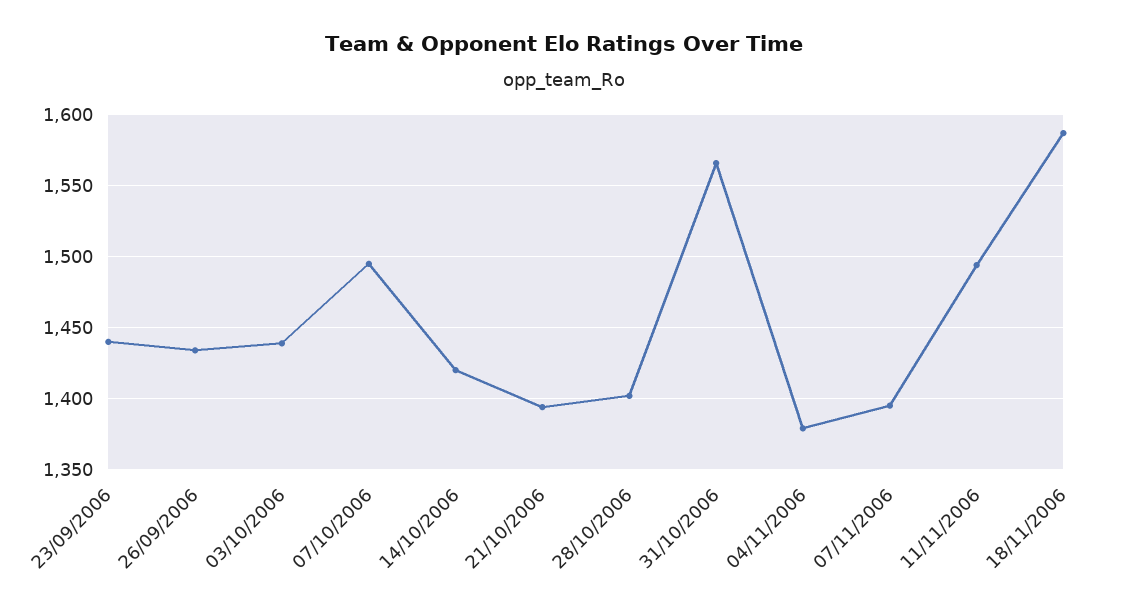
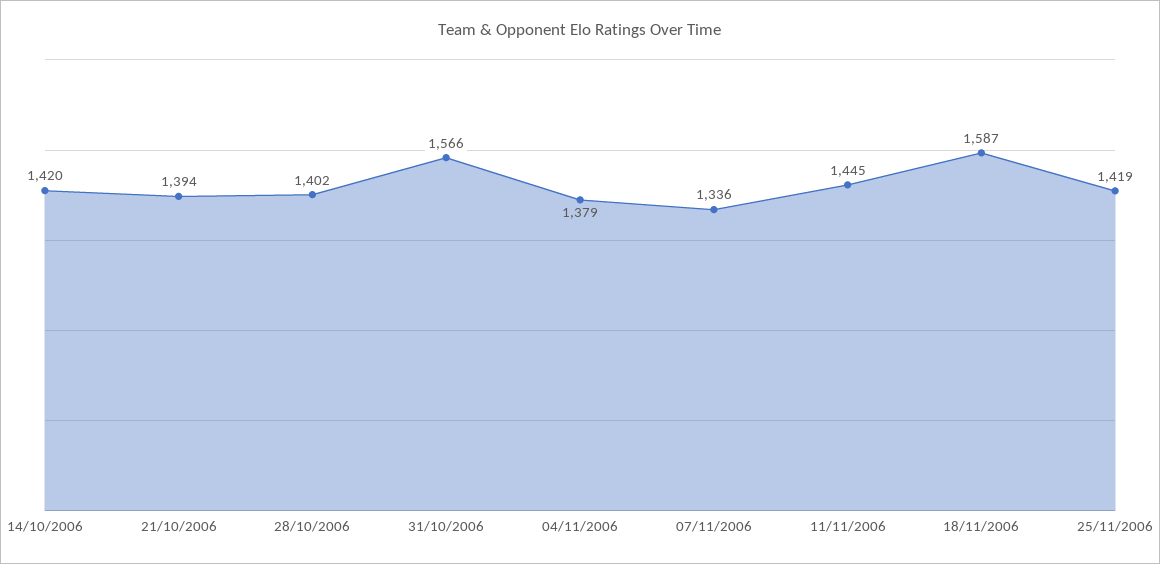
23/09/2006: 1440 -> none
26/09/2006: 1435 -> none
03/10/2006: 1440 -> none
07/10/2006: 1495 -> none
07/11/2006: 1395 -> 1336
11/11/2006: 1495 -> 1445
25/11/2006: none -> 1419

